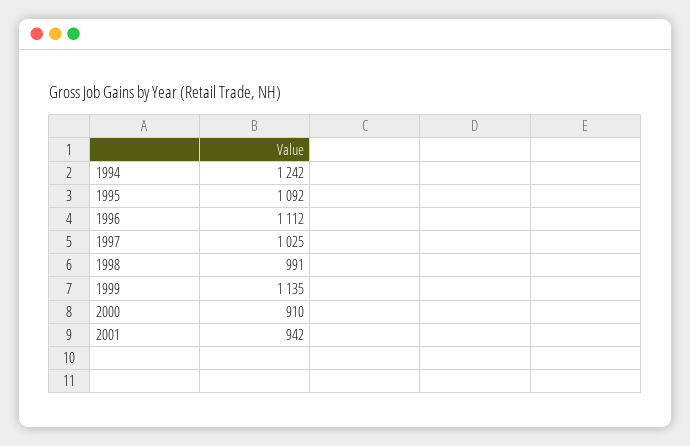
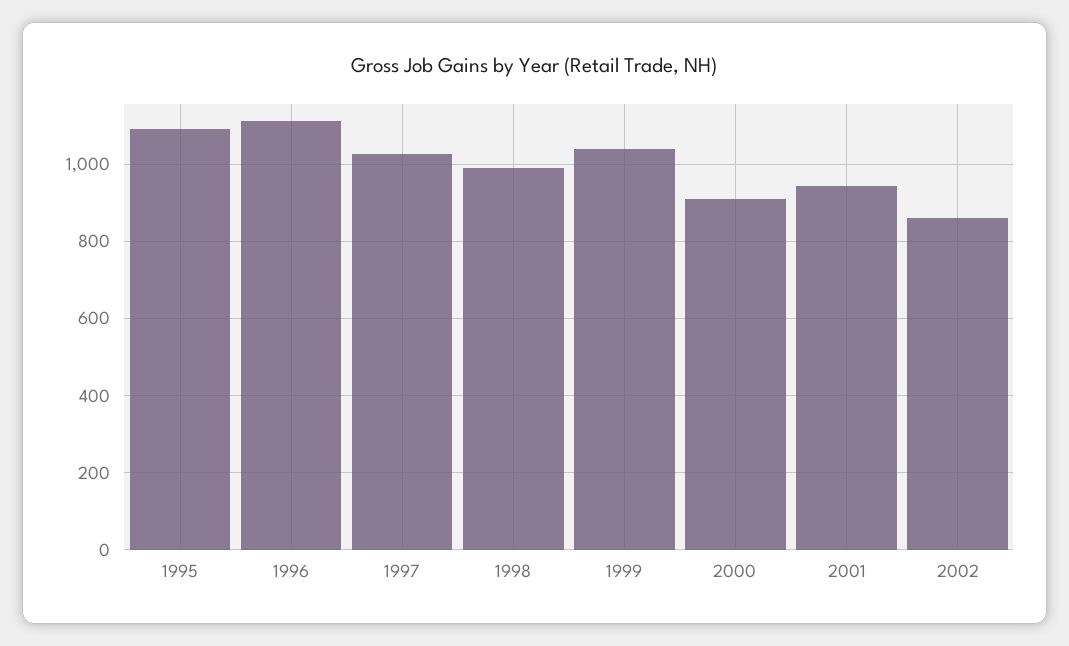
1994: 1242 -> none
1999: 1135 -> 1040
2002: none -> 860

